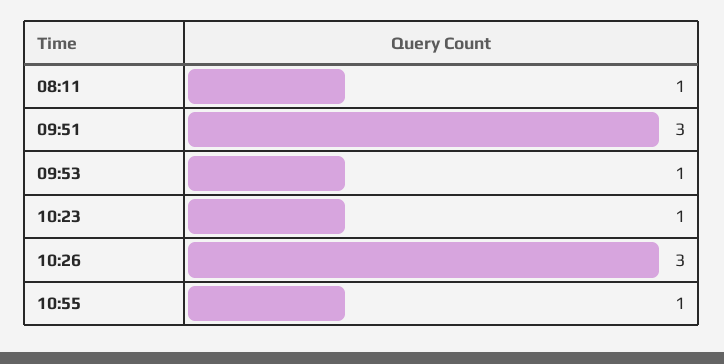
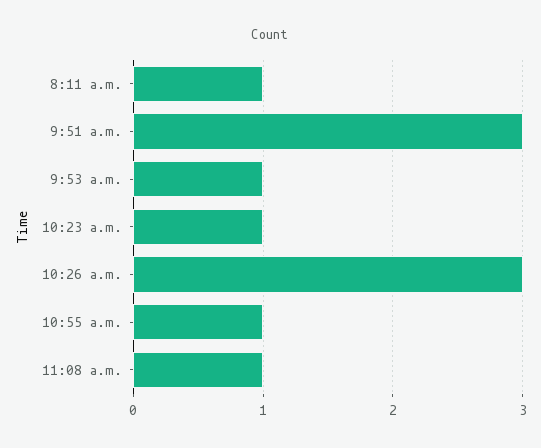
11:08 a.m.: none -> 1

